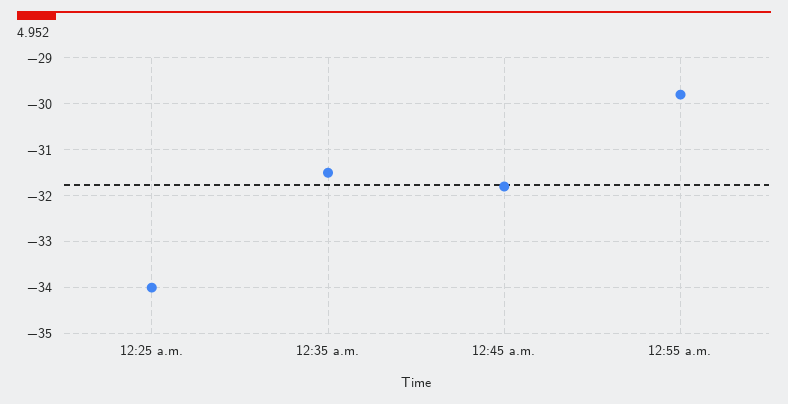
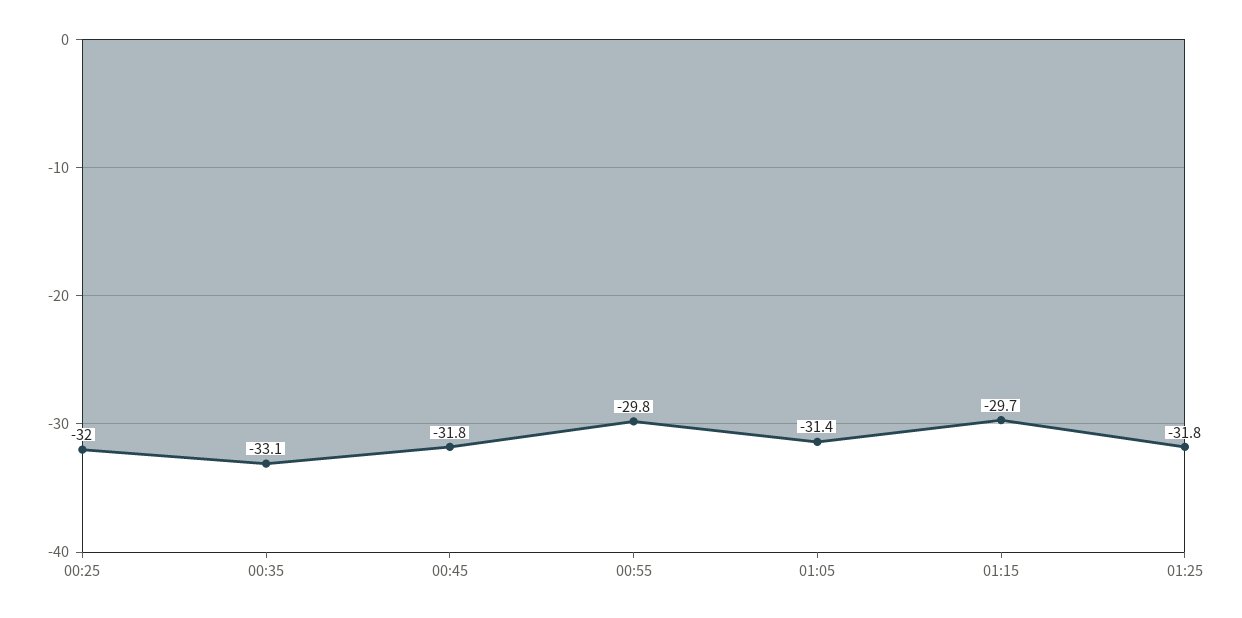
12:25 a.m.: -34 -> -32
12:35 a.m.: -31.5 -> -33.1
01:05: none -> -31.4
01:15: none -> -29.7
01:25: none -> -31.8

